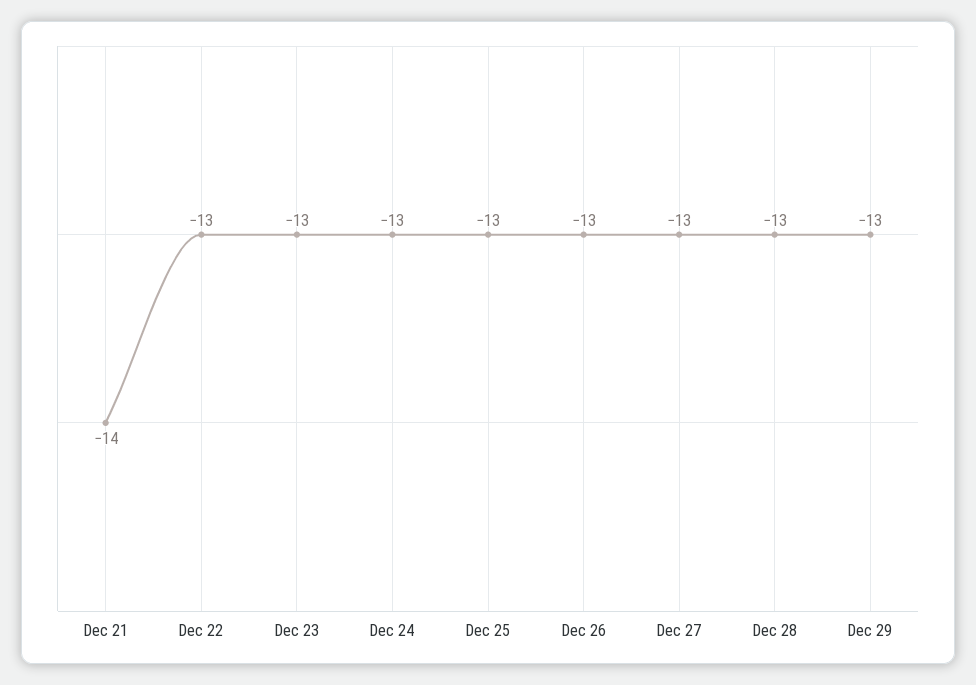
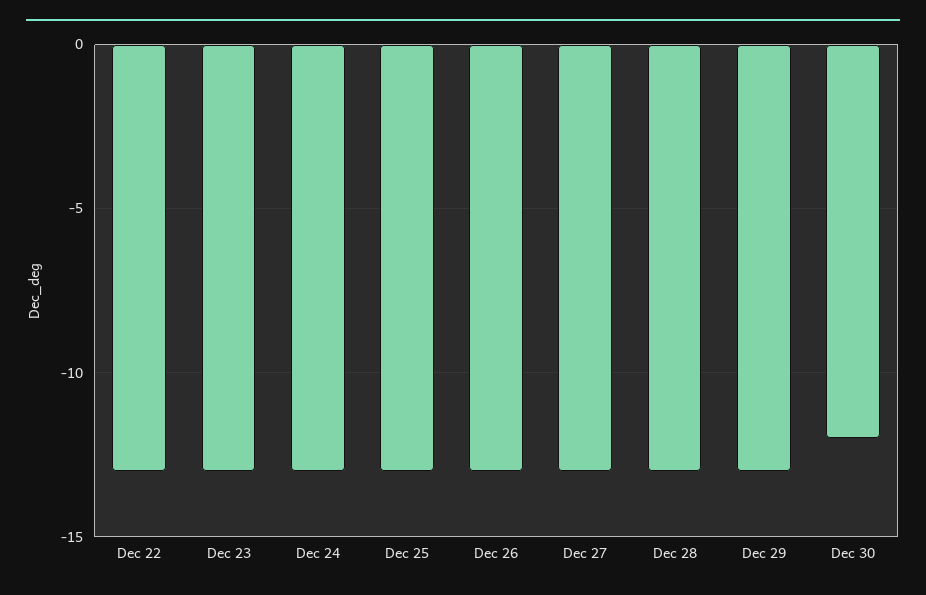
Dec 21: -14 -> none
Dec 30: none -> -12

